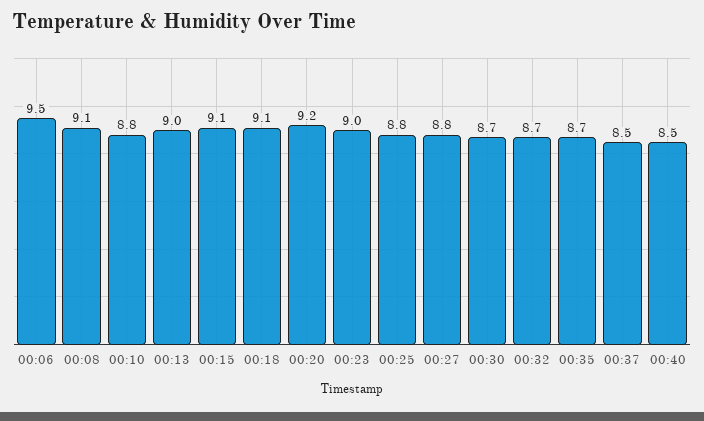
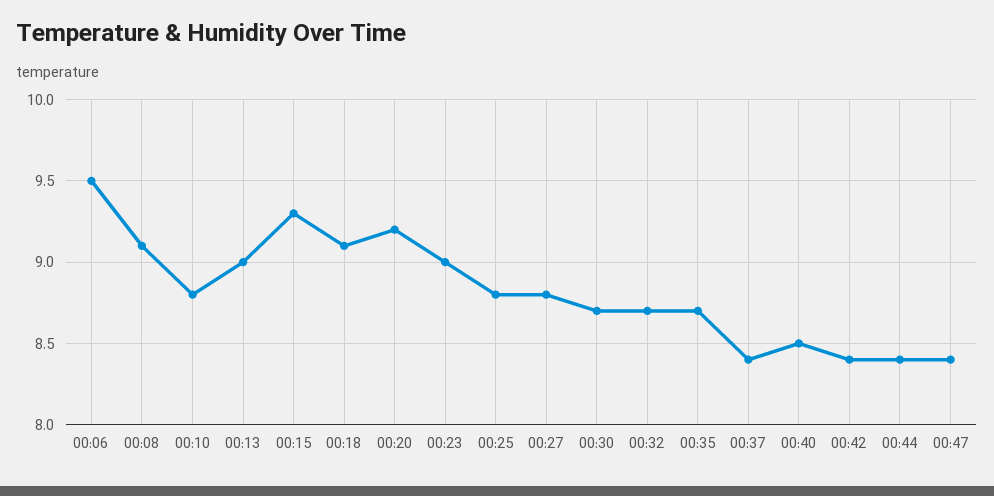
00:15: 9.1 -> 9.3
00:37: 8.5 -> 8.4
00:42: none -> 8.4
00:44: none -> 8.4
00:47: none -> 8.4

